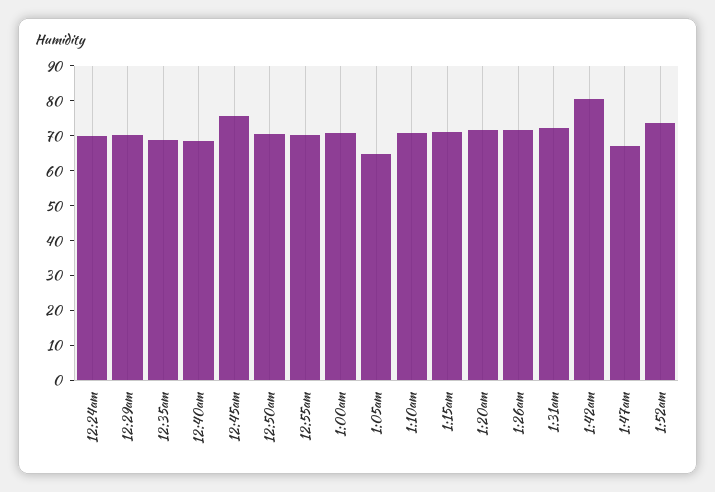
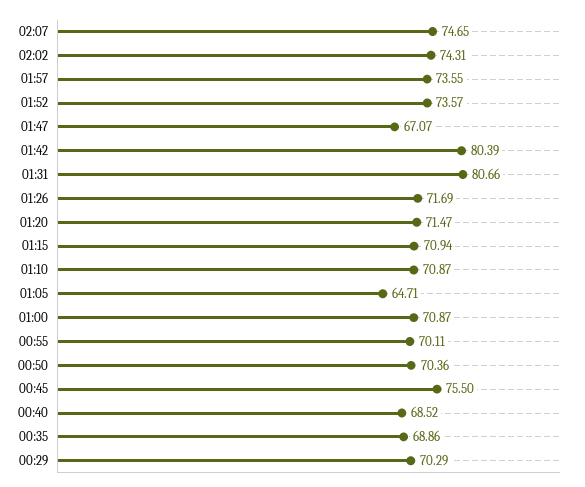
12:24am: 70 -> none
1:31am: 72.5 -> 80.66
02:07: none -> 74.65
02:02: none -> 74.31
01:57: none -> 73.55

